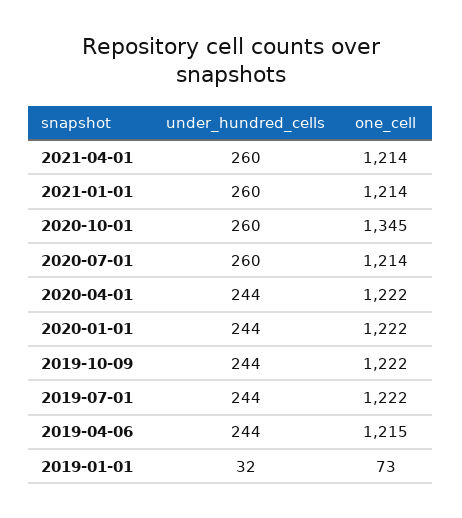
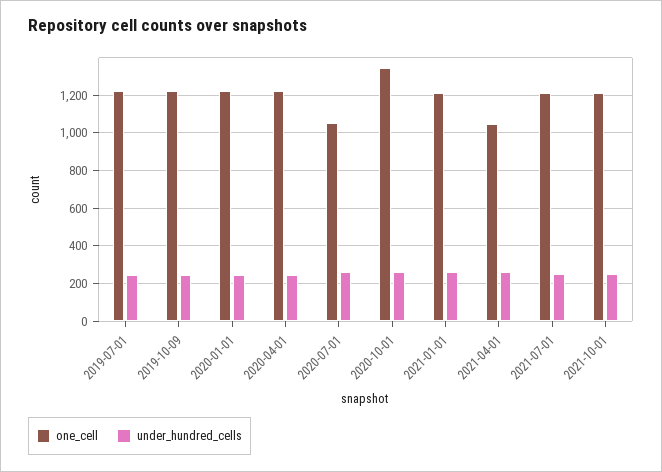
one_cell, 2021-04-01: 1214 -> 1050
one_cell, 2020-07-01: 1214 -> 1050
under_hundred_cells, 2019-04-06: 244 -> none
one_cell, 2019-04-06: 1215 -> none
under_hundred_cells, 2019-01-01: 32 -> none
one_cell, 2019-01-01: 73 -> none
one_cell, 2021-07-01: none -> 1200
under_hundred_cells, 2021-07-01: none -> 250
one_cell, 2021-10-01: none -> 1200
under_hundred_cells, 2021-10-01: none -> 250

